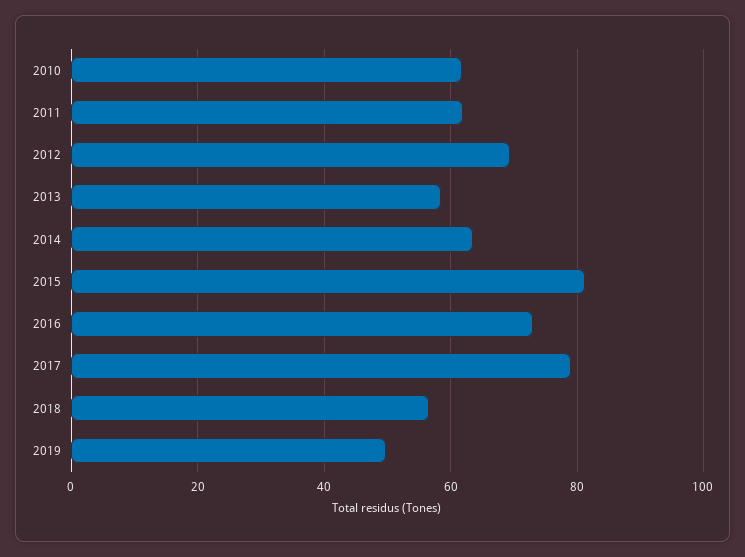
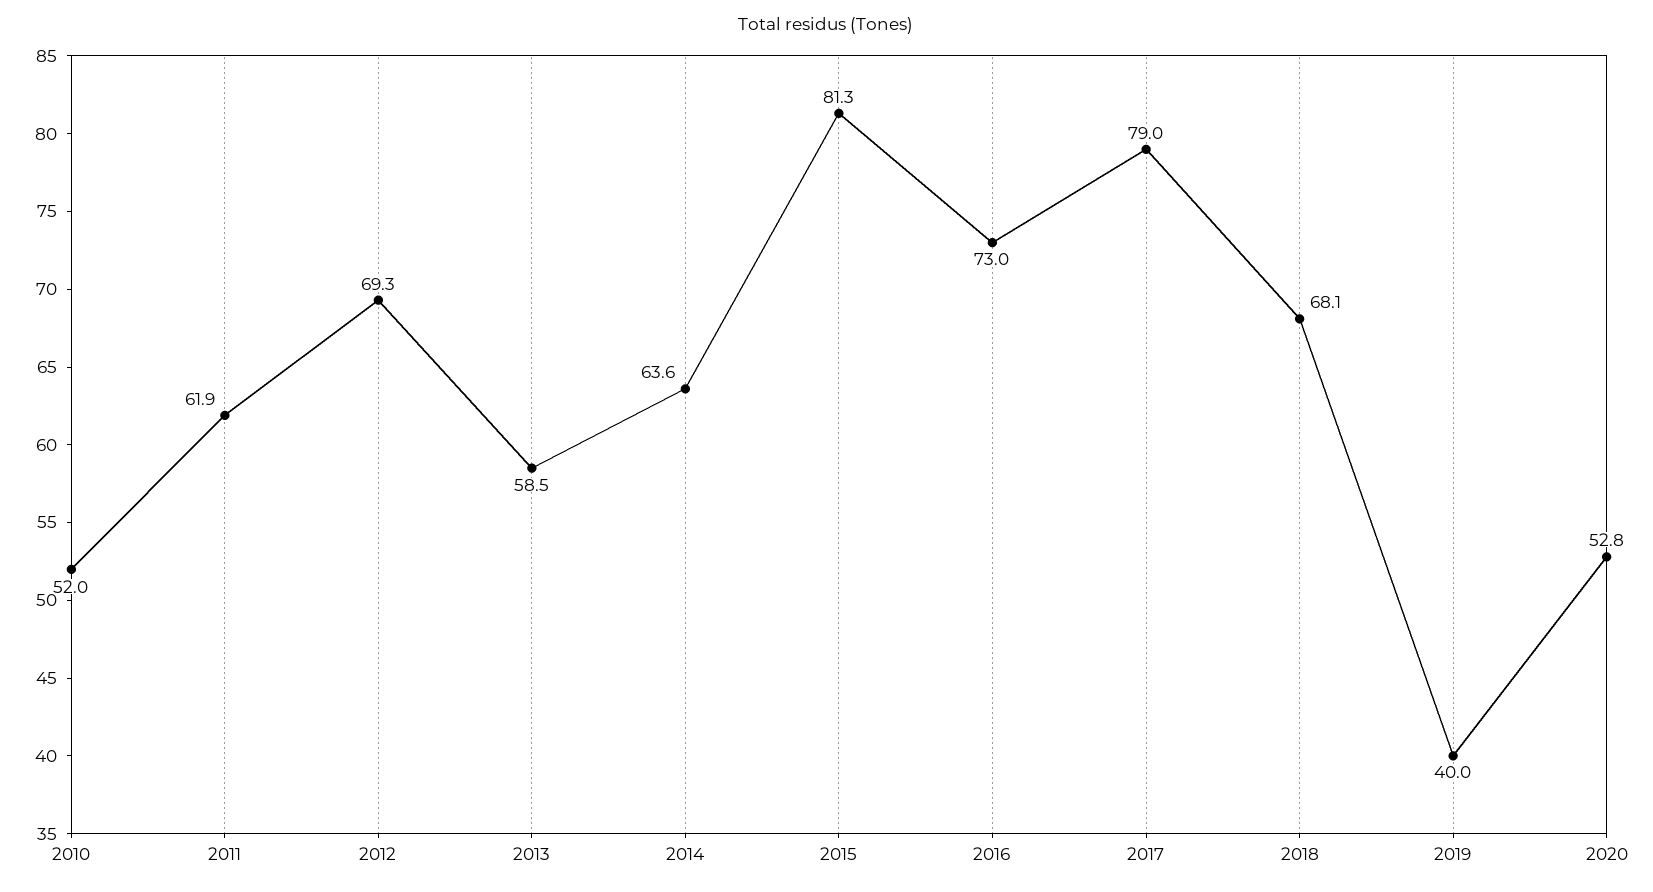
2010: 62 -> 52
2018: 56 -> 68.1
2019: 50 -> 40
2020: none -> 52.8

